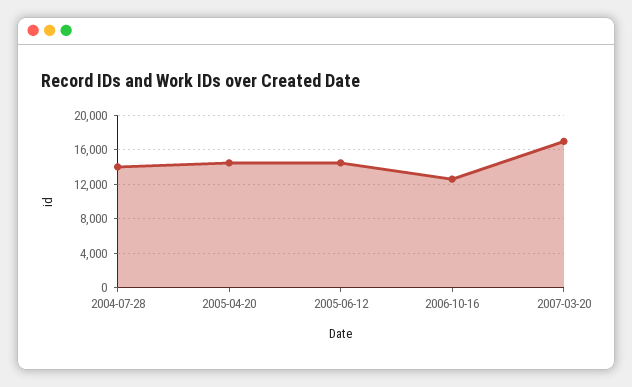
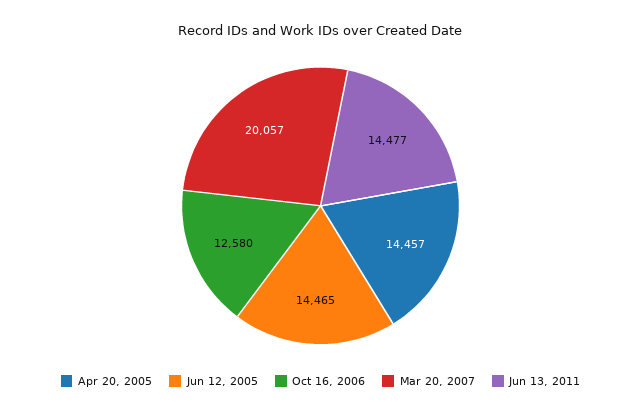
2004-07-28: 14000 -> none
2007-03-20: 17000 -> 20057
Jun 13, 2011: none -> 14477

